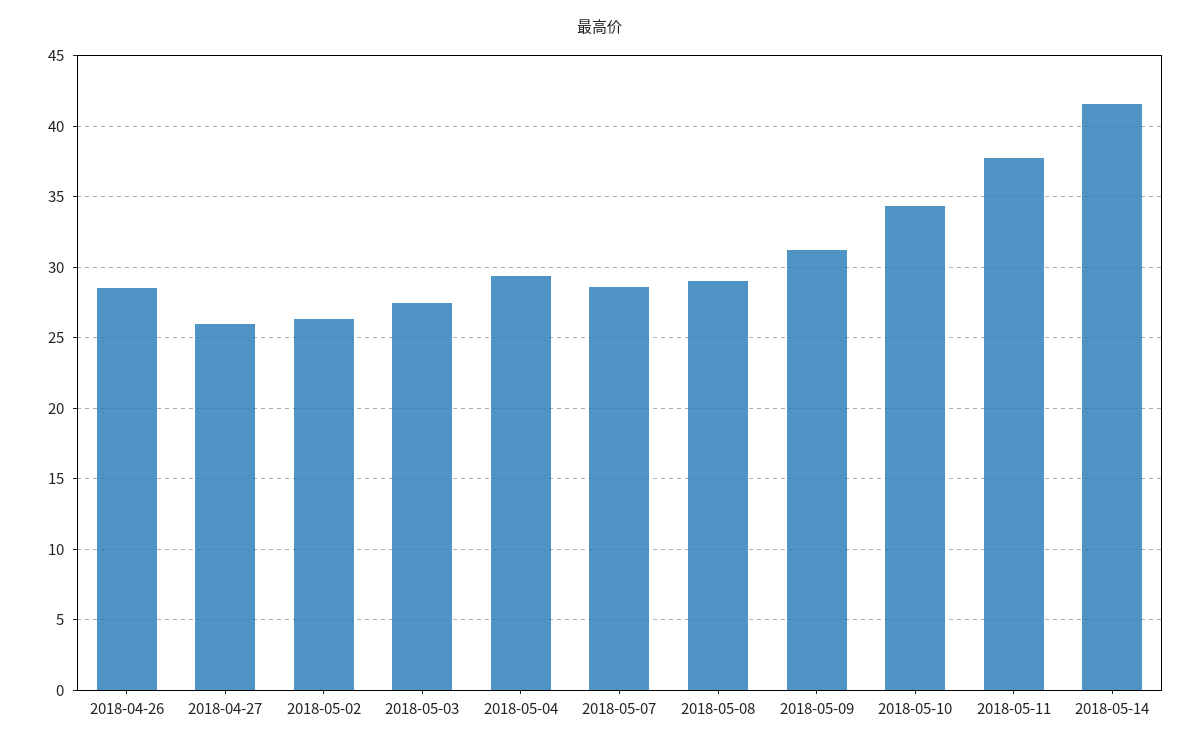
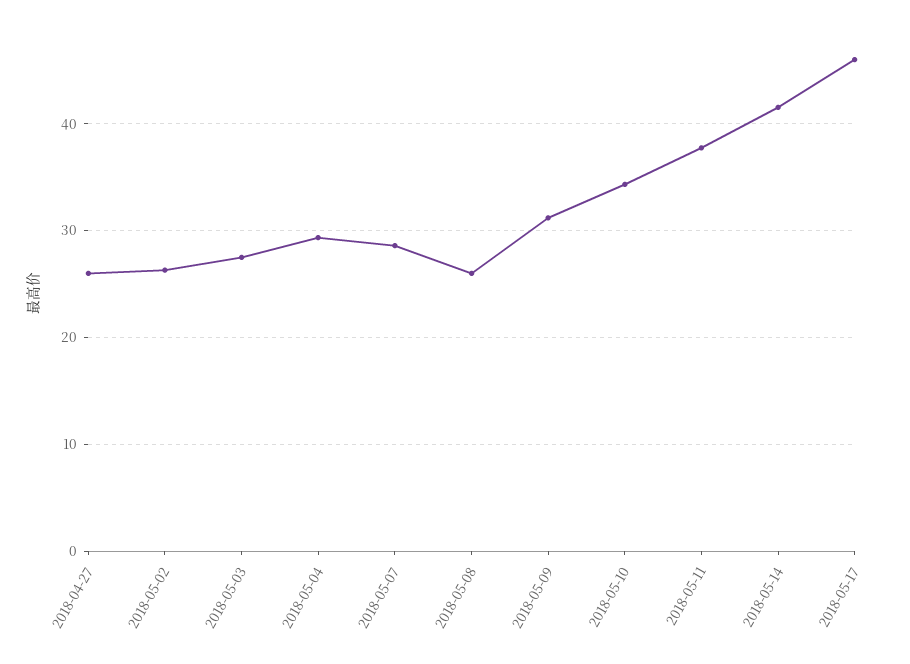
2018-04-26: 28.5 -> none
2018-05-08: 29 -> 26
2018-05-17: none -> 46

